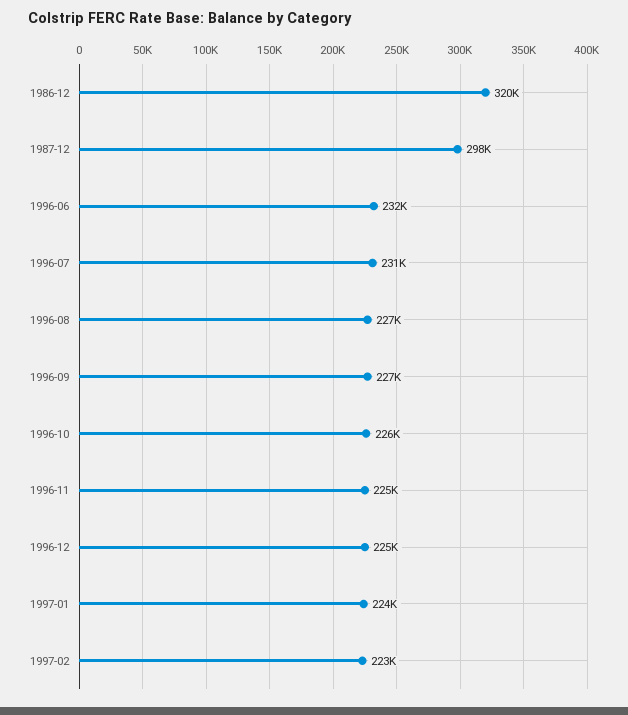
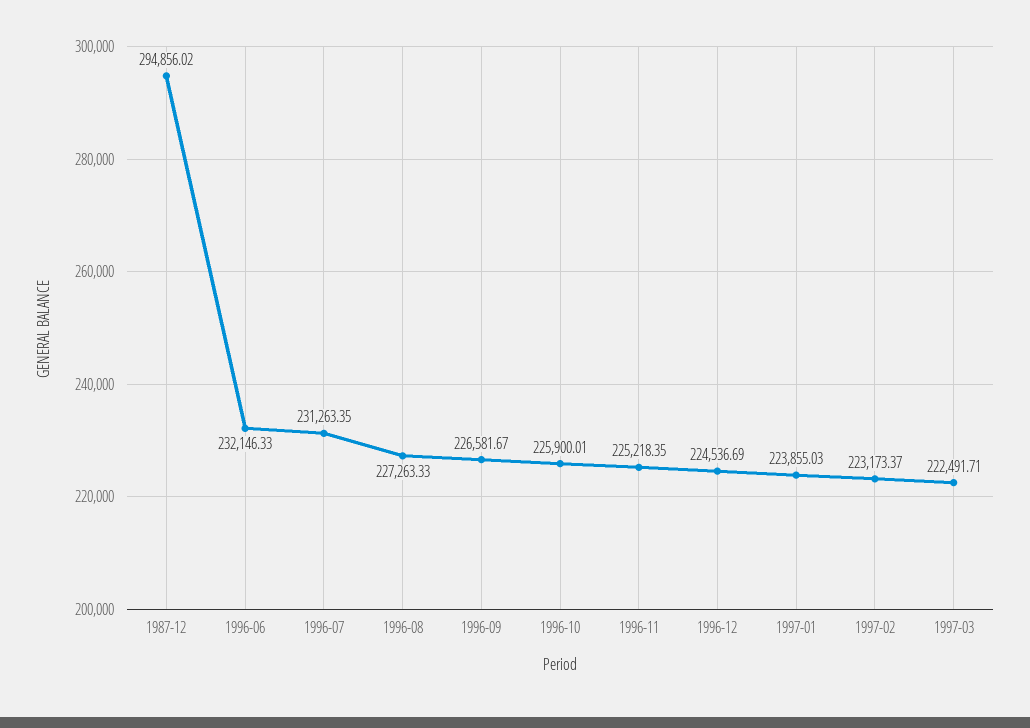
1986-12: 320000 -> none
1987-12: 298000 -> 294856.02
1997-03: none -> 222491.71

